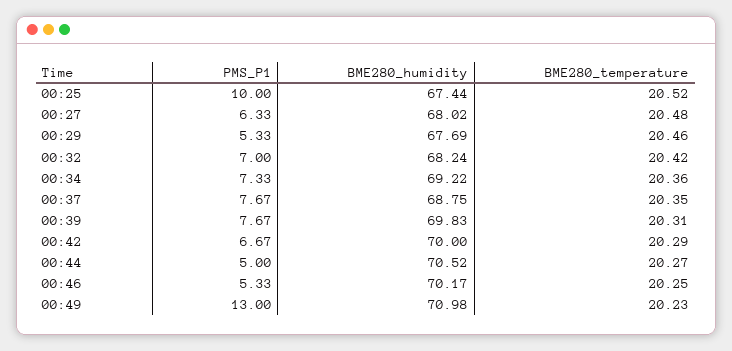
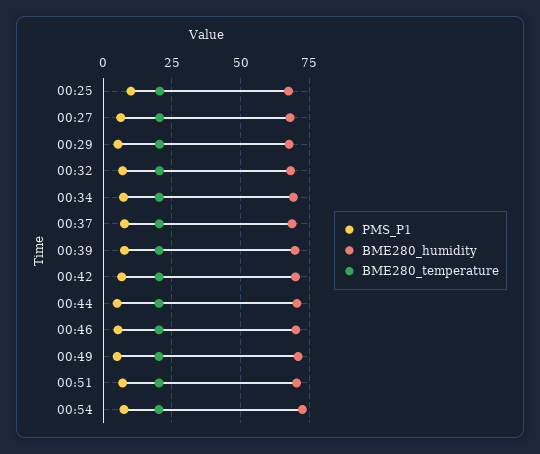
PMS_P1, 00:49: 13 -> 5
PMS_P1, 00:51: none -> 7.5
BME280_humidity, 00:51: none -> 70
BME280_temperature, 00:51: none -> 20
PMS_P1, 00:54: none -> 7.5
BME280_humidity, 00:54: none -> 72.5
BME280_temperature, 00:54: none -> 20

